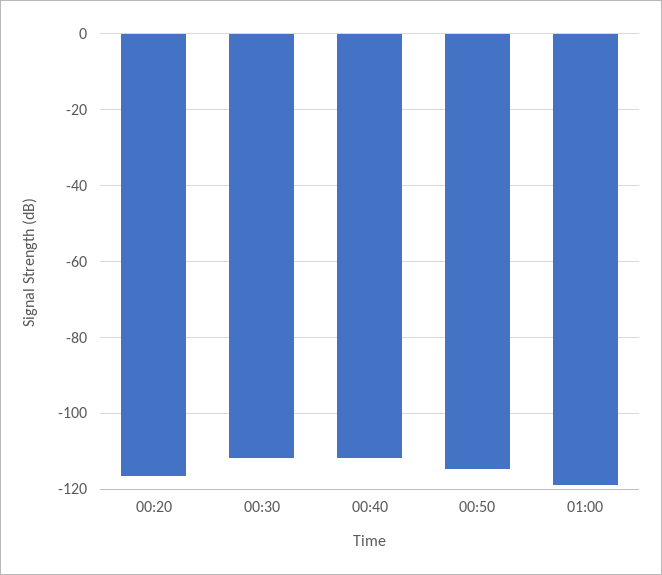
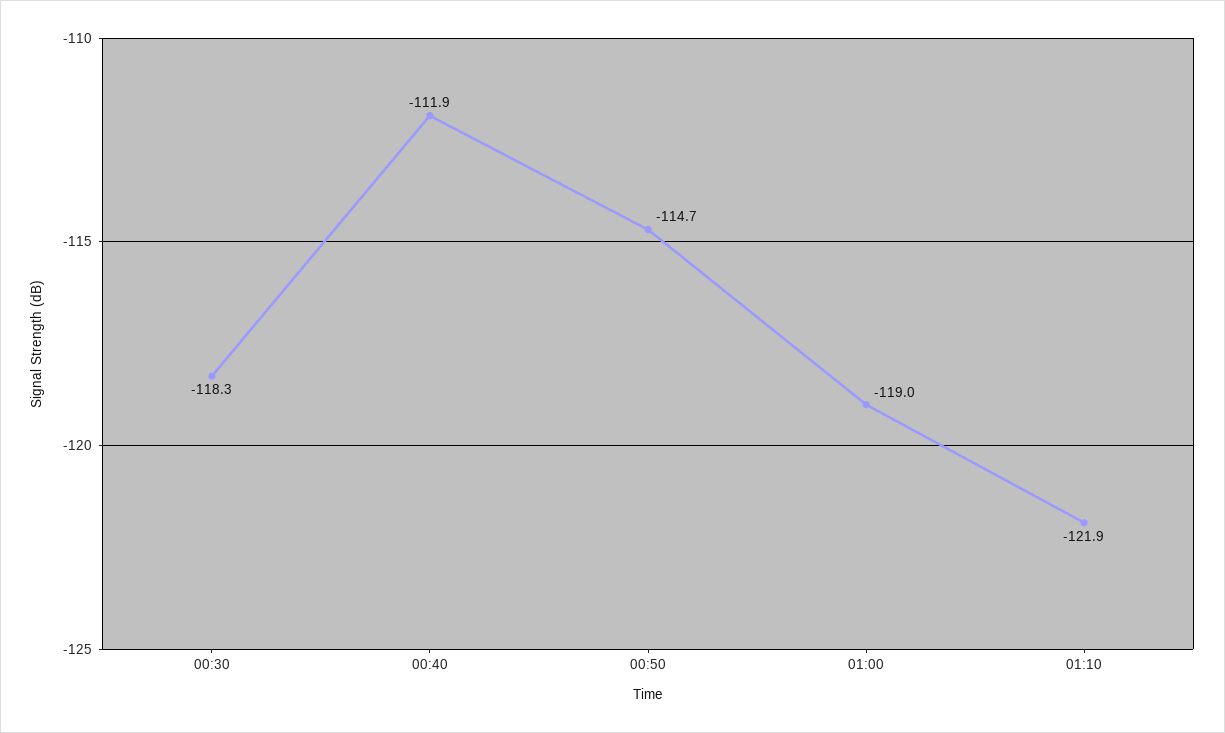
00:20: -116 -> none
00:30: -112 -> -118.3
01:10: none -> -121.9

